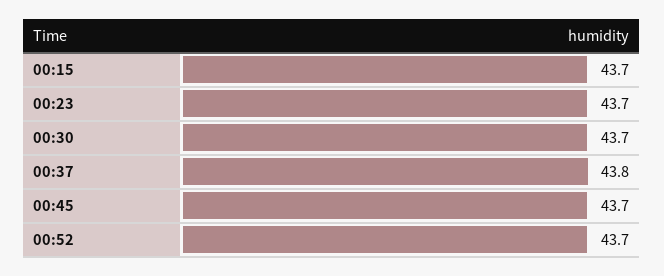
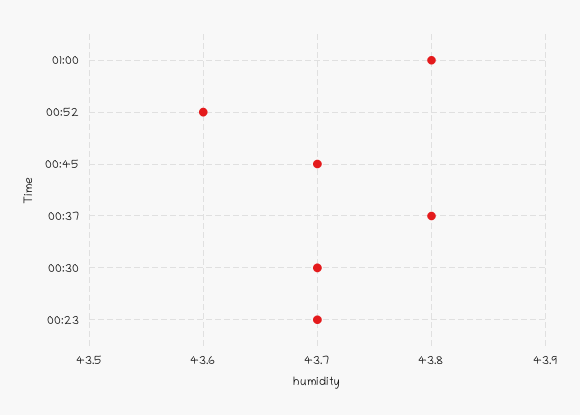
00:15: 43.7 -> none
00:52: 43.7 -> 43.6
01:00: none -> 43.8

